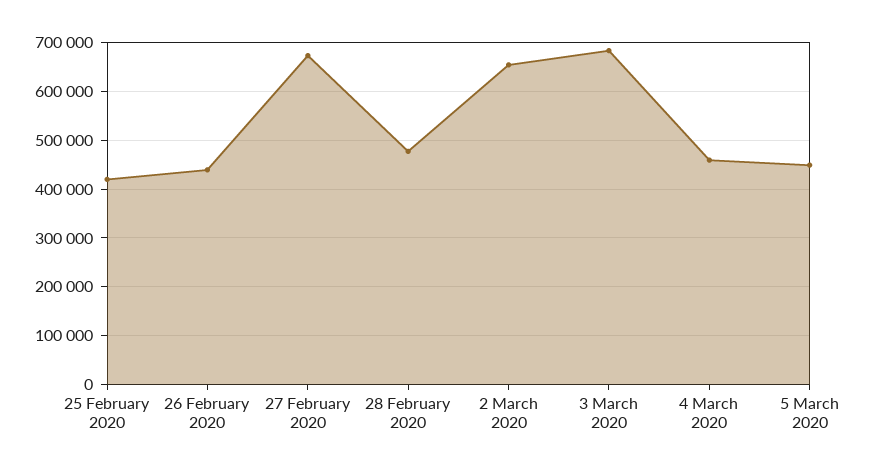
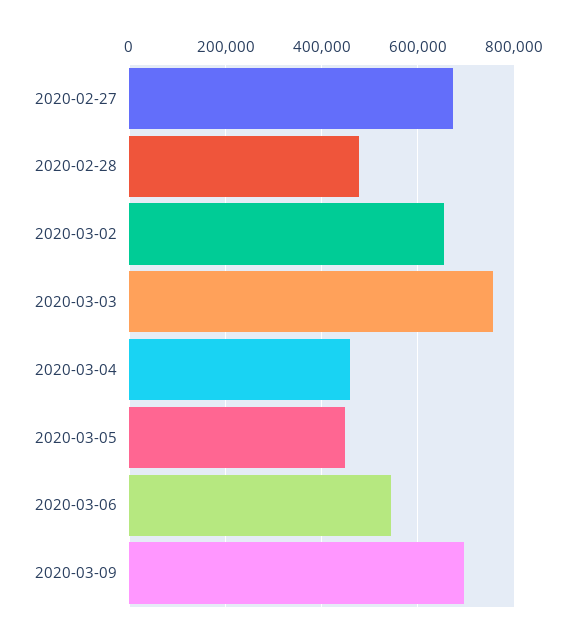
25 February 2020: 420000 -> none
26 February 2020: 440000 -> none
3 March 2020: 680000 -> 760000
2020-03-06: none -> 540000
2020-03-09: none -> 700000

